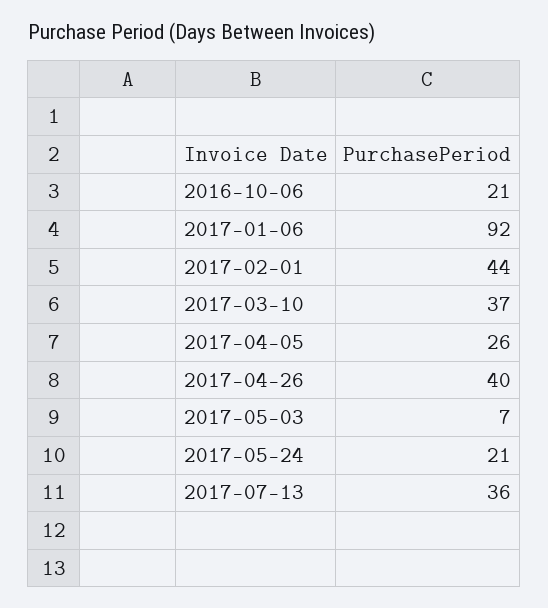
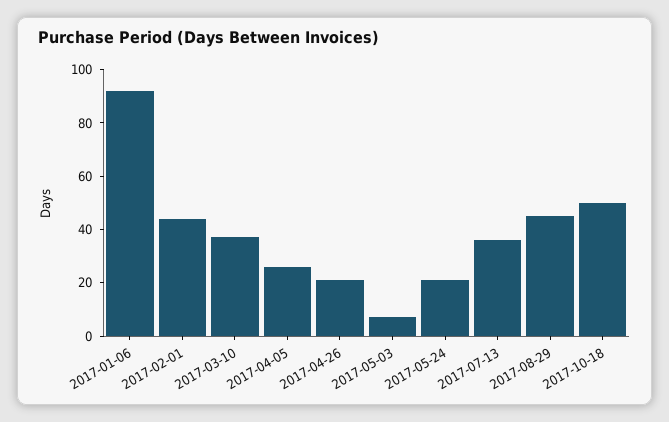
2016-10-06: 21 -> none
2017-04-26: 40 -> 20
2017-08-29: none -> 45
2017-10-18: none -> 50

